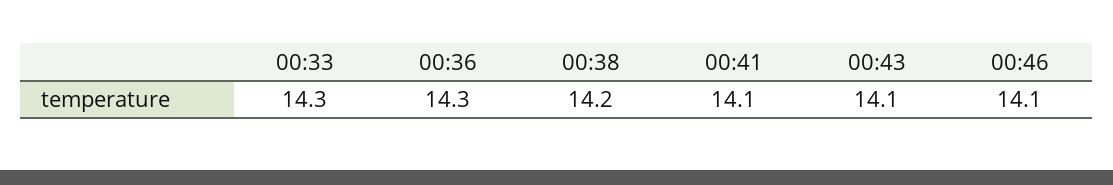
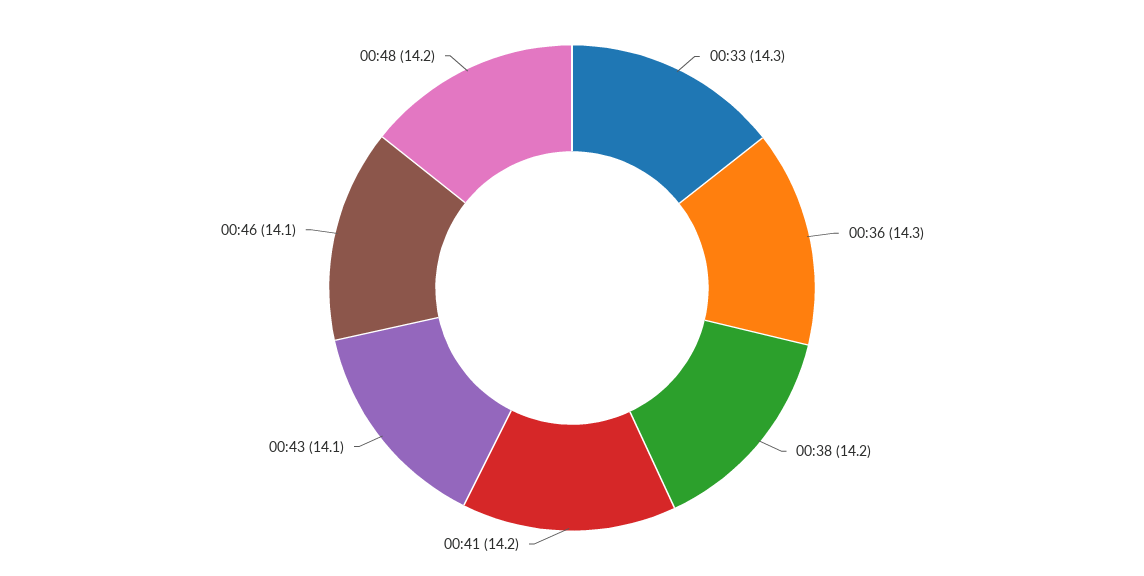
00:41: 14.1 -> 14.2
00:48: none -> 14.2

